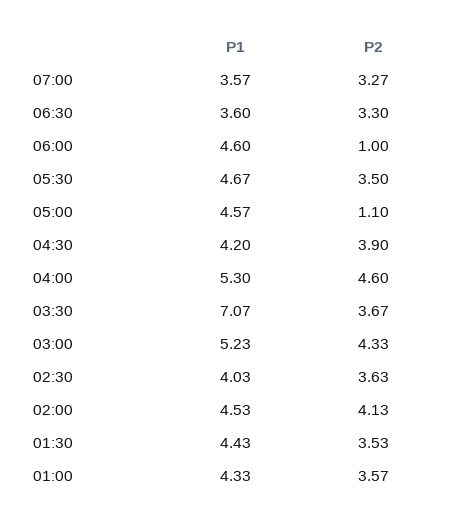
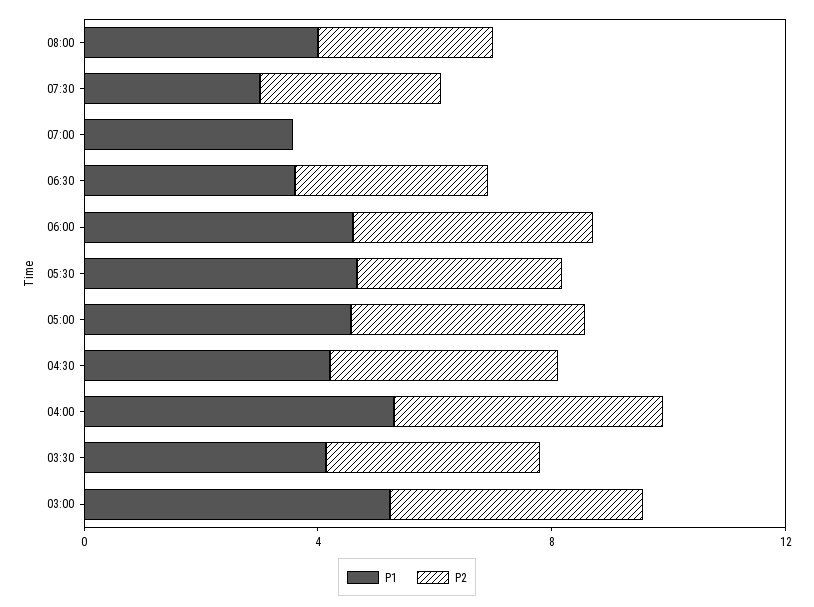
P2, 07:00: 3.27 -> 0
P2, 06:00: 1 -> 4
P2, 05:00: 1.1 -> 4
P1, 03:30: 7.07 -> 4
P1, 02:30: 4.03 -> none
P2, 02:30: 3.63 -> none
P1, 02:00: 4.53 -> none
P2, 02:00: 4.13 -> none
P1, 01:30: 4.43 -> none
P2, 01:30: 3.53 -> none
P1, 01:00: 4.33 -> none
P2, 01:00: 3.57 -> none
P1, 08:00: none -> 4
P2, 08:00: none -> 3
P1, 07:30: none -> 3
P2, 07:30: none -> 3

